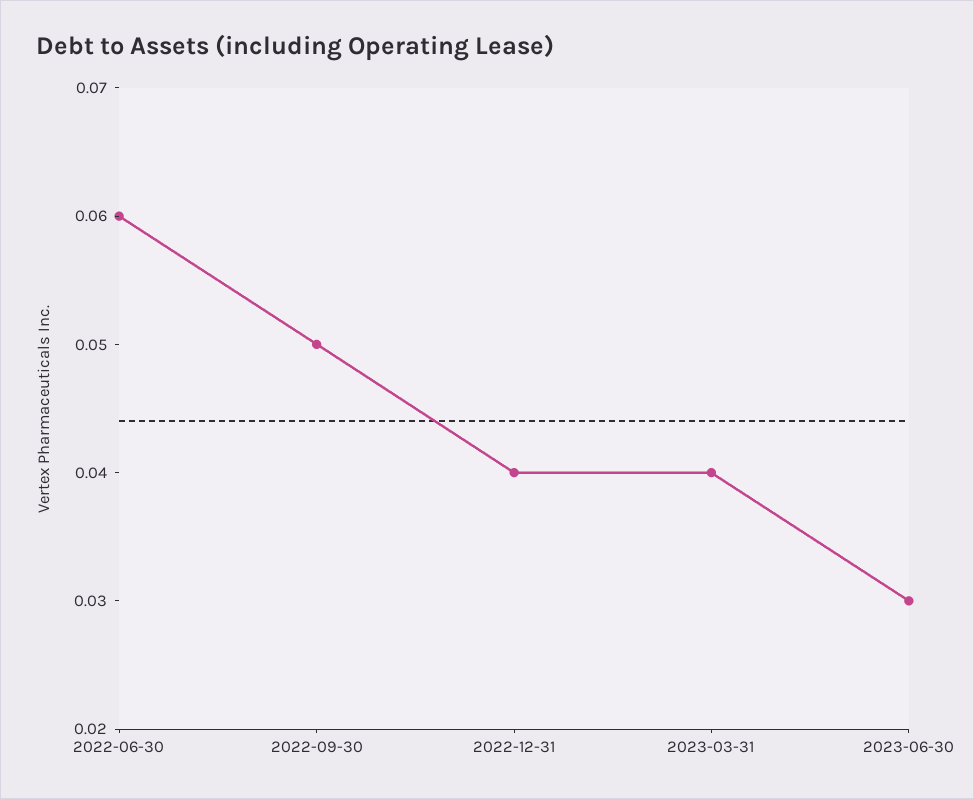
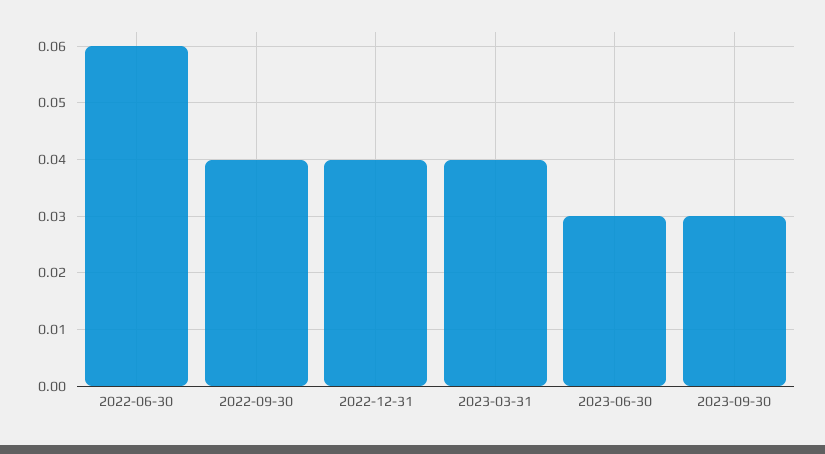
2022-09-30: 0.05 -> 0.04
2023-09-30: none -> 0.03

